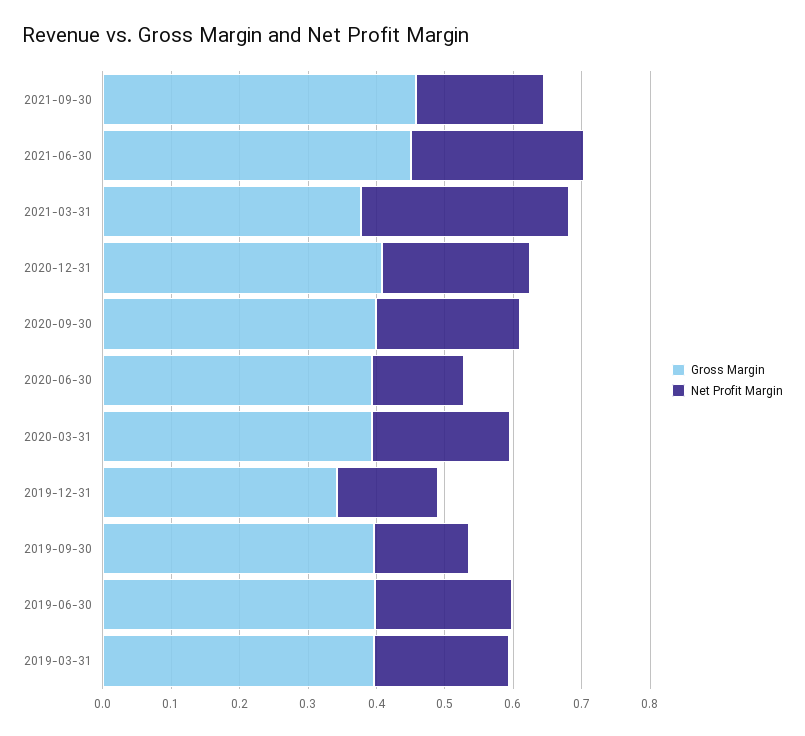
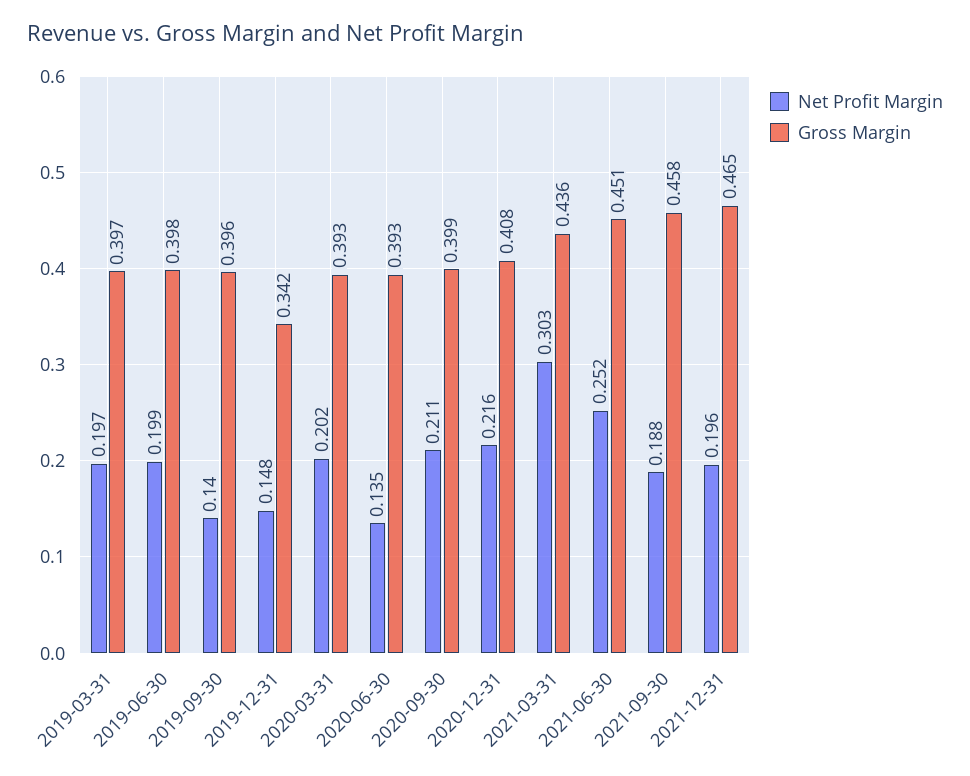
Gross Margin, 2021-03-31: 0.38 -> 0.436
Net Profit Margin, 2021-12-31: none -> 0.196
Gross Margin, 2021-12-31: none -> 0.465

